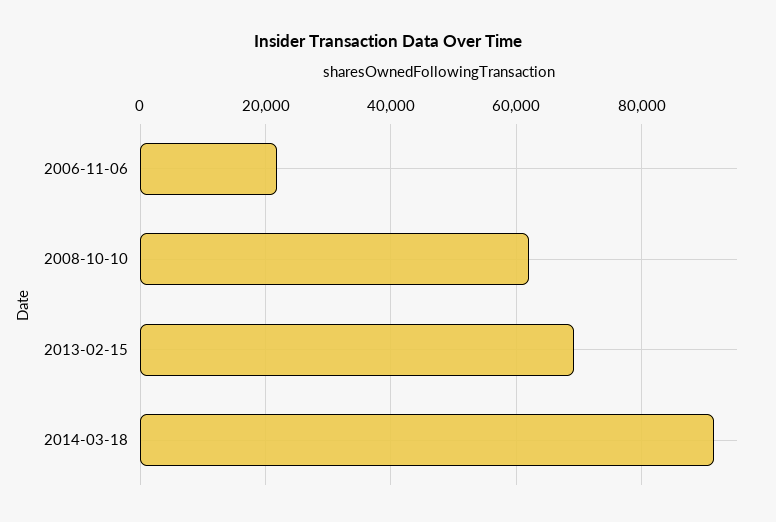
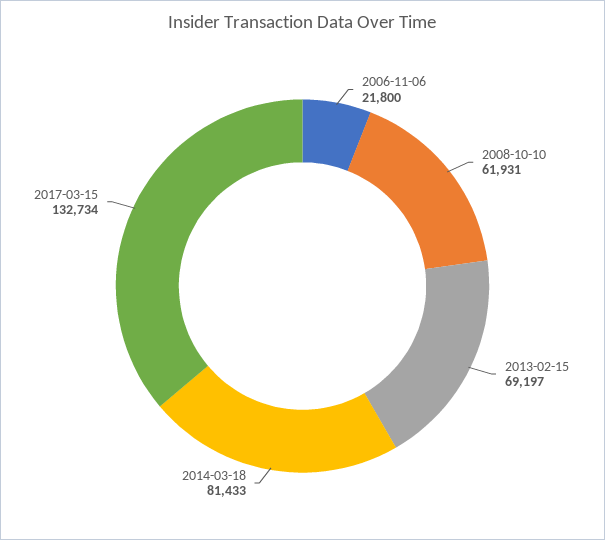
2014-03-18: 92000 -> 81433
2017-03-15: none -> 132734

